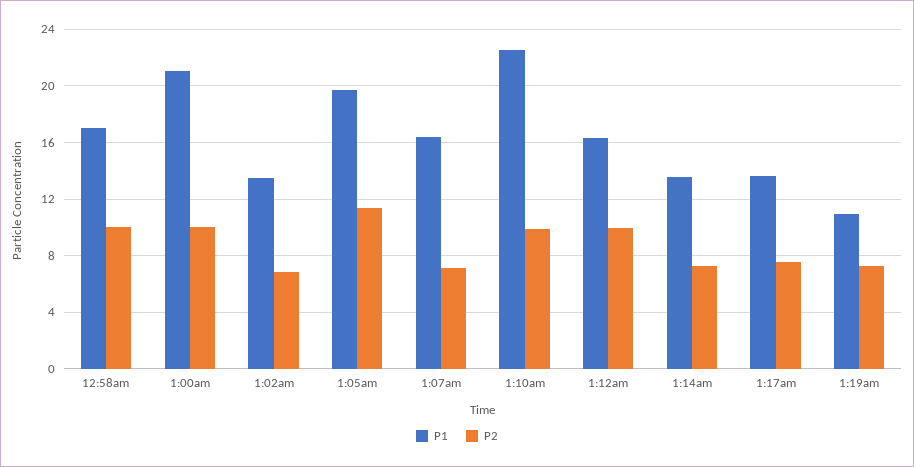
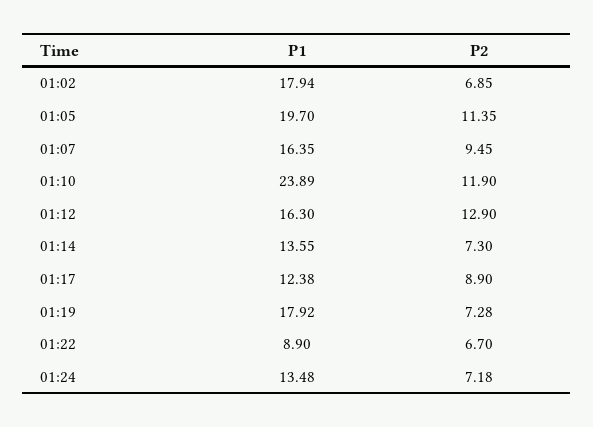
P1, 12:58am: 17 -> none
P2, 12:58am: 10 -> none
P1, 1:00am: 21 -> none
P2, 1:00am: 10 -> none
P1, 1:02am: 13.5 -> 17.94
P2, 1:07am: 7 -> 9.45
P1, 1:10am: 22.5 -> 23.89
P2, 1:10am: 10 -> 11.9
P2, 1:12am: 10 -> 12.9
P1, 1:17am: 13.5 -> 12.38
P2, 1:17am: 7.5 -> 8.9
P1, 1:19am: 11 -> 17.92
P1, 01:22: none -> 8.9
P2, 01:22: none -> 6.7
P1, 01:24: none -> 13.48
P2, 01:24: none -> 7.18

